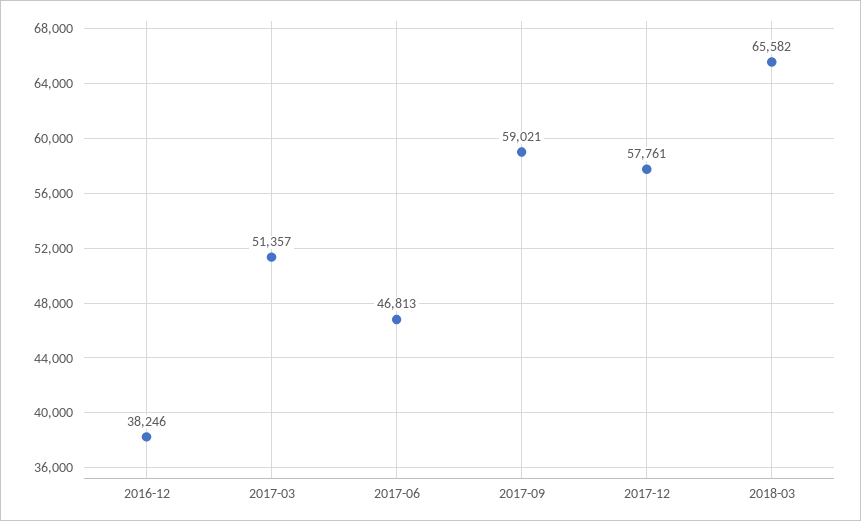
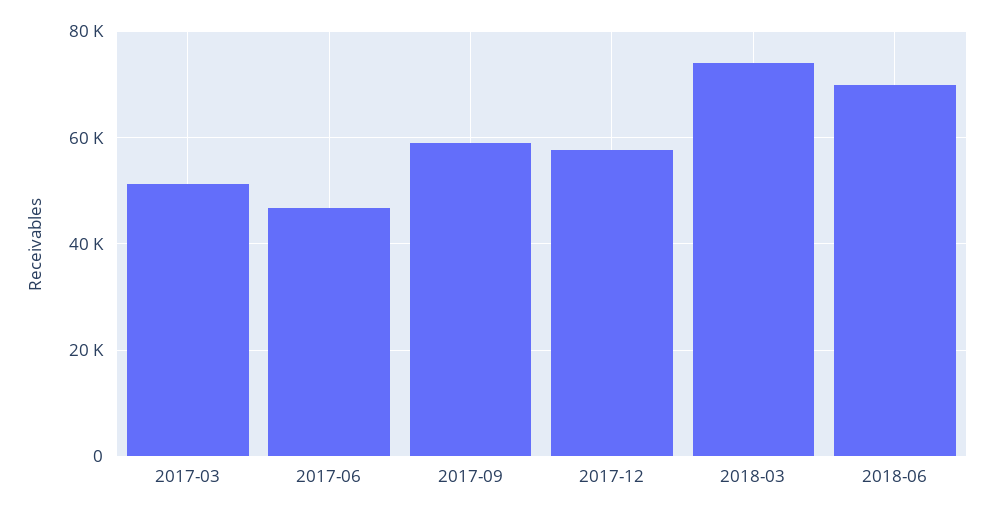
2016-12: 38246 -> none
2018-03: 65582 -> 74000
2018-06: none -> 70000

